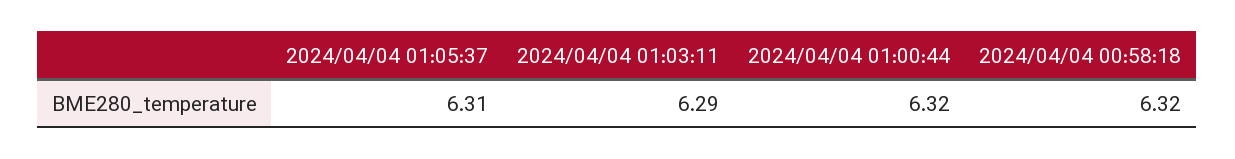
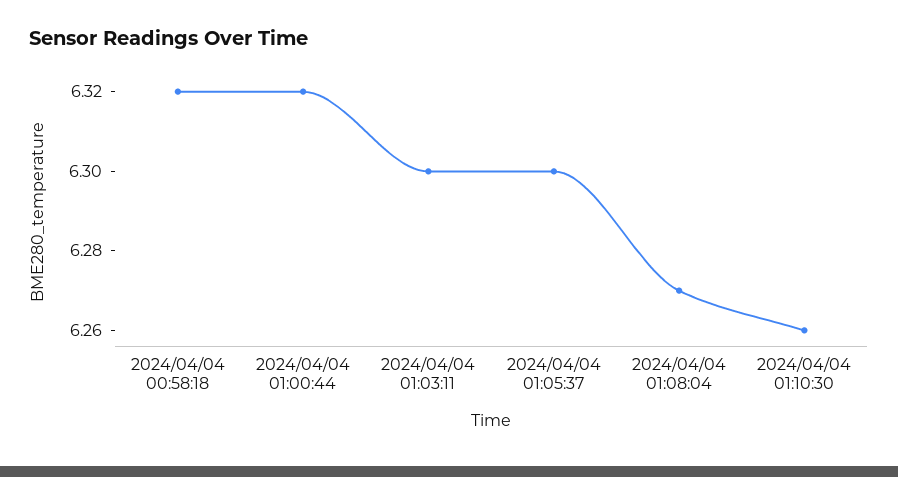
2024/04/04 01:05:37: 6.31 -> 6.3
2024/04/04 01:03:11: 6.29 -> 6.3
2024/04/04 01:08:04: none -> 6.27
2024/04/04 01:10:30: none -> 6.26

